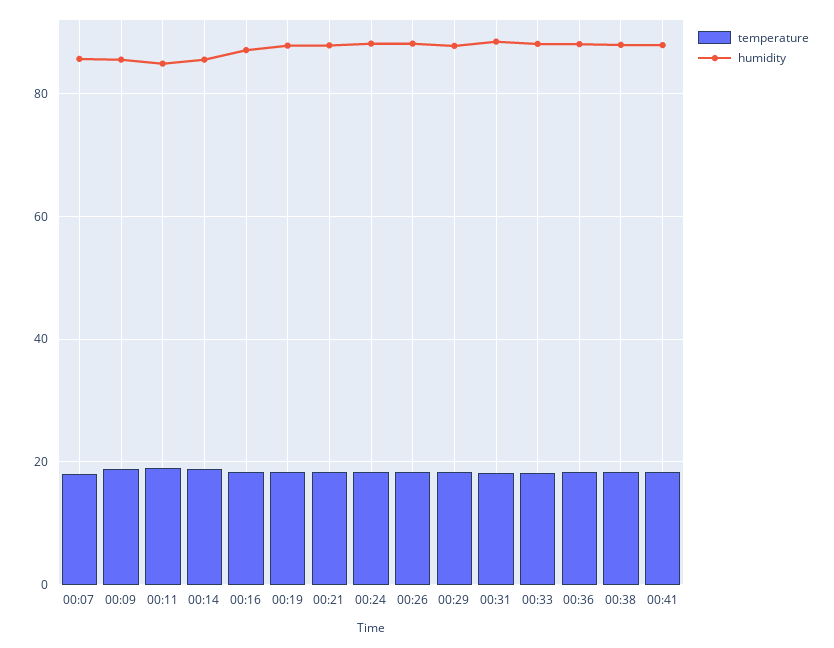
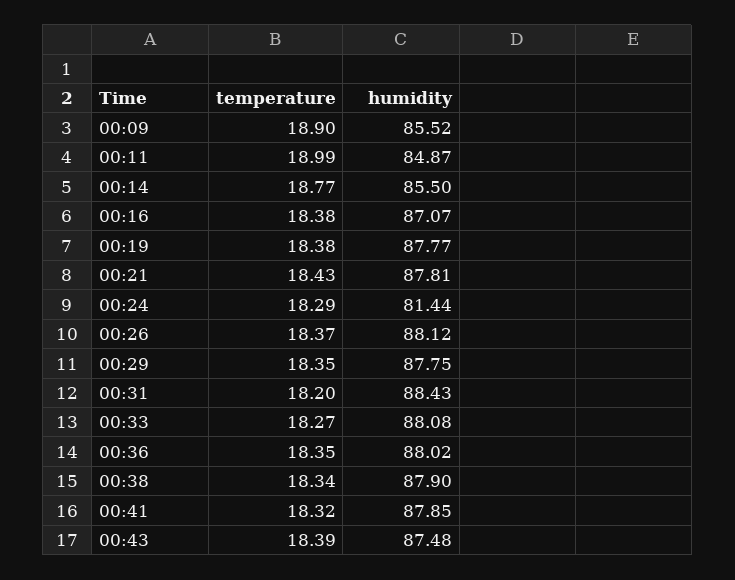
temperature, 00:07: 18 -> none
humidity, 00:07: 86 -> none
humidity, 00:24: 88 -> 81.44
temperature, 00:43: none -> 18.39
humidity, 00:43: none -> 87.48

